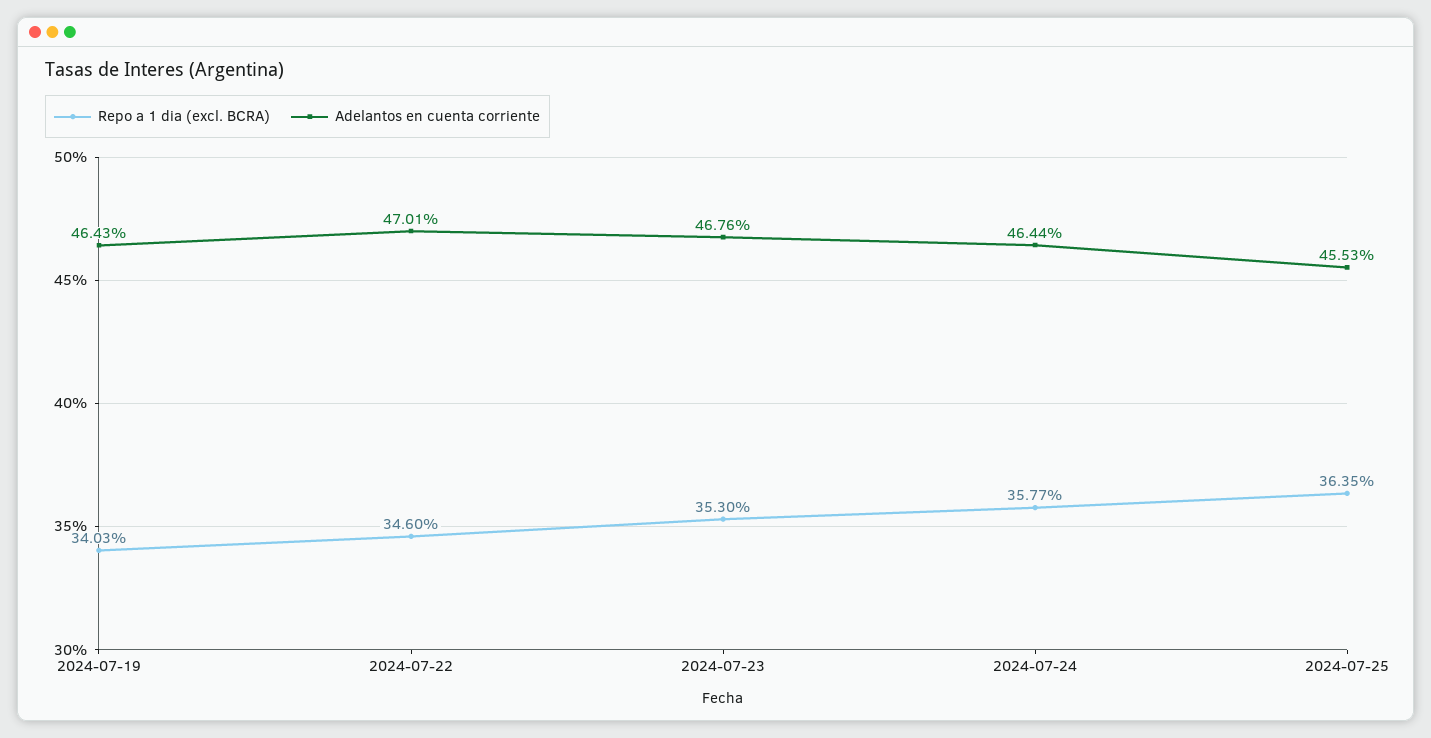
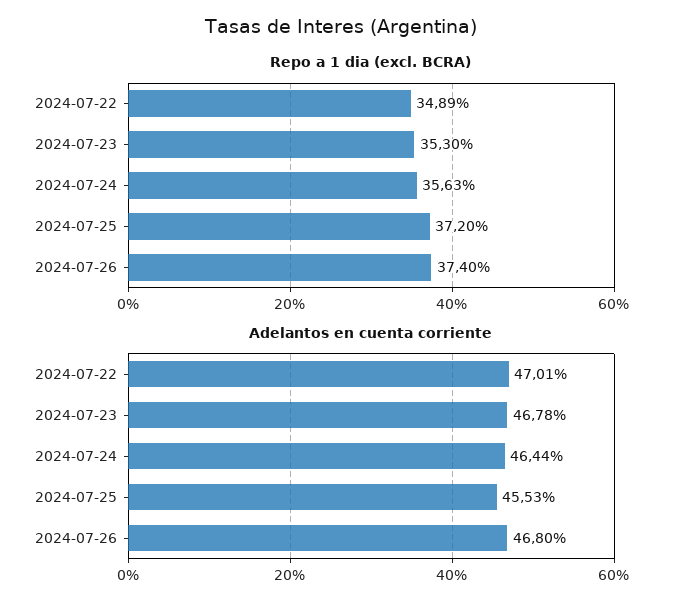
Repo a 1 dia (excl. BCRA), 2024-07-19: 34.03 -> none
Adelantos en cuenta corriente, 2024-07-19: 46.43 -> none
Repo a 1 dia (excl. BCRA), 2024-07-22: 34.6 -> 34.89
Adelantos en cuenta corriente, 2024-07-23: 46.76 -> 46.78
Repo a 1 dia (excl. BCRA), 2024-07-24: 35.77 -> 35.63
Repo a 1 dia (excl. BCRA), 2024-07-25: 36.35 -> 37.2
Repo a 1 dia (excl. BCRA), 2024-07-26: none -> 37.4
Adelantos en cuenta corriente, 2024-07-26: none -> 46.8

